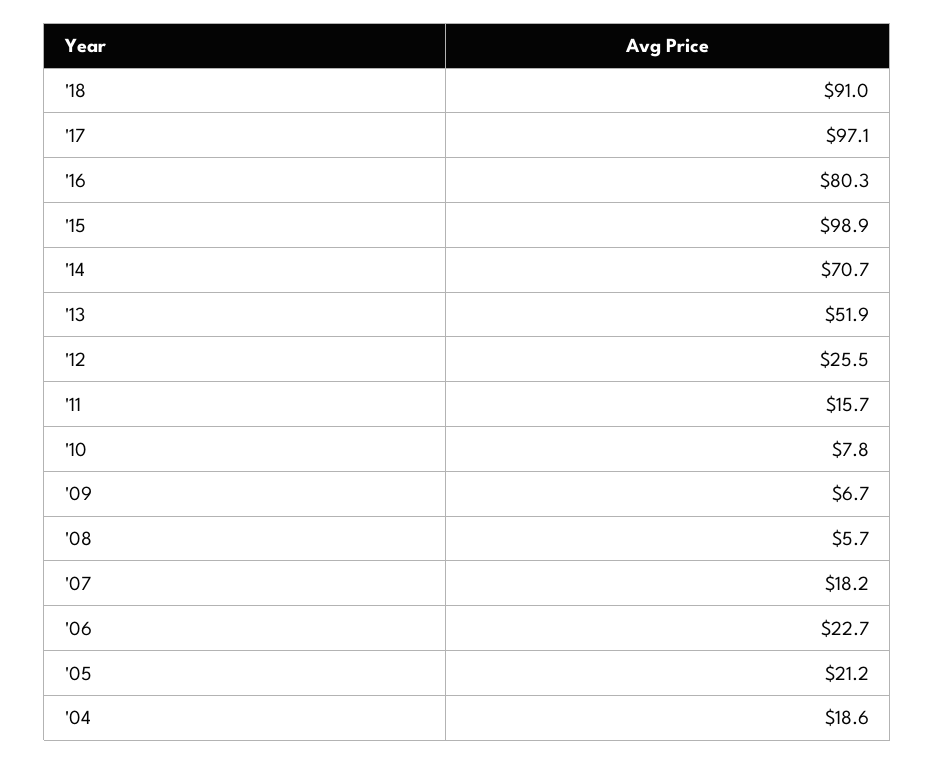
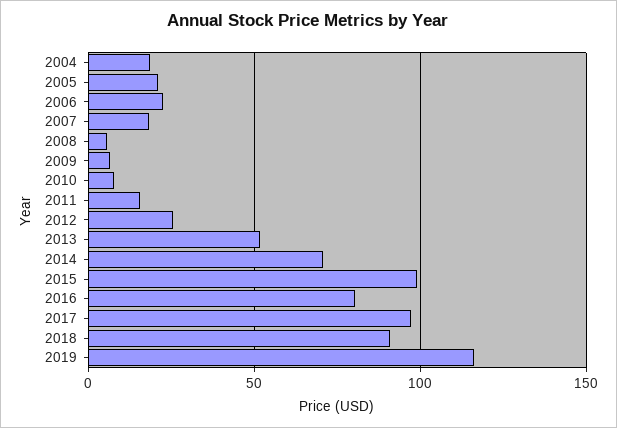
2019: none -> 115

